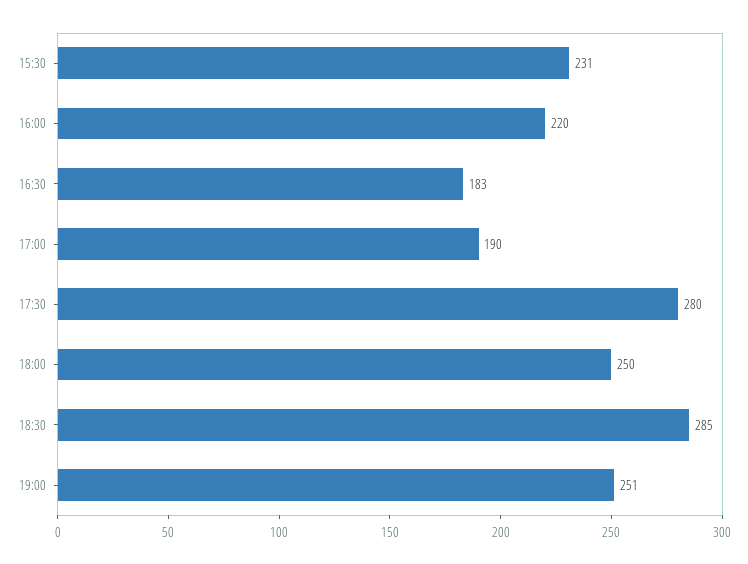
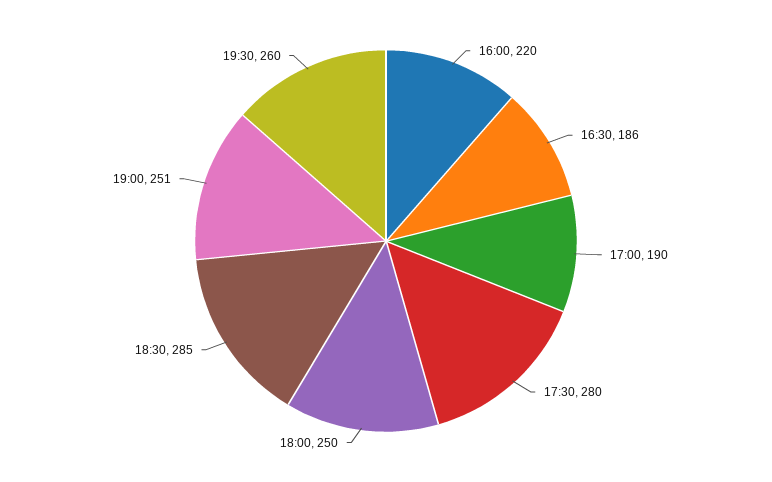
15:30: 231 -> none
16:30: 183 -> 186
19:30: none -> 260

